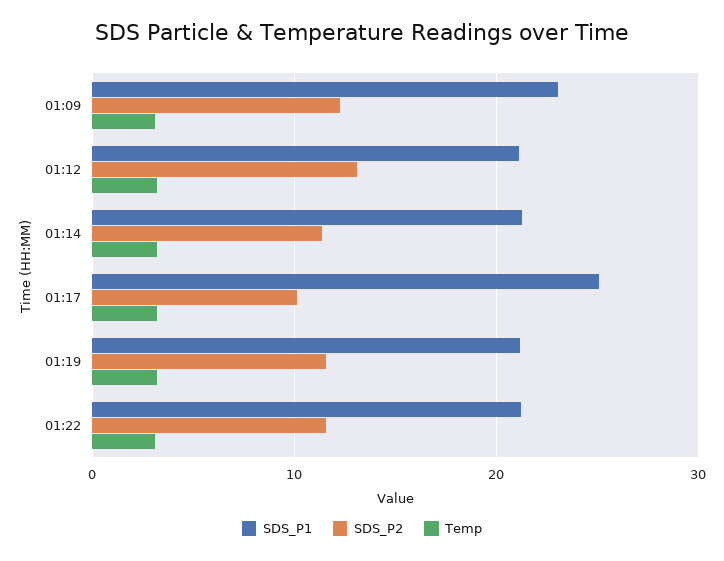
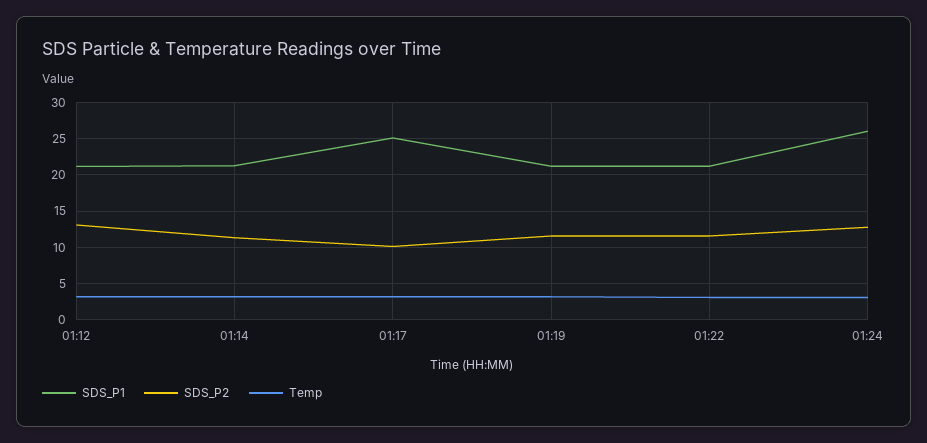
SDS_P1, 01:09: 23 -> none
SDS_P2, 01:09: 12 -> none
Temp, 01:09: 3 -> none
SDS_P1, 01:24: none -> 26
SDS_P2, 01:24: none -> 13
Temp, 01:24: none -> 3

